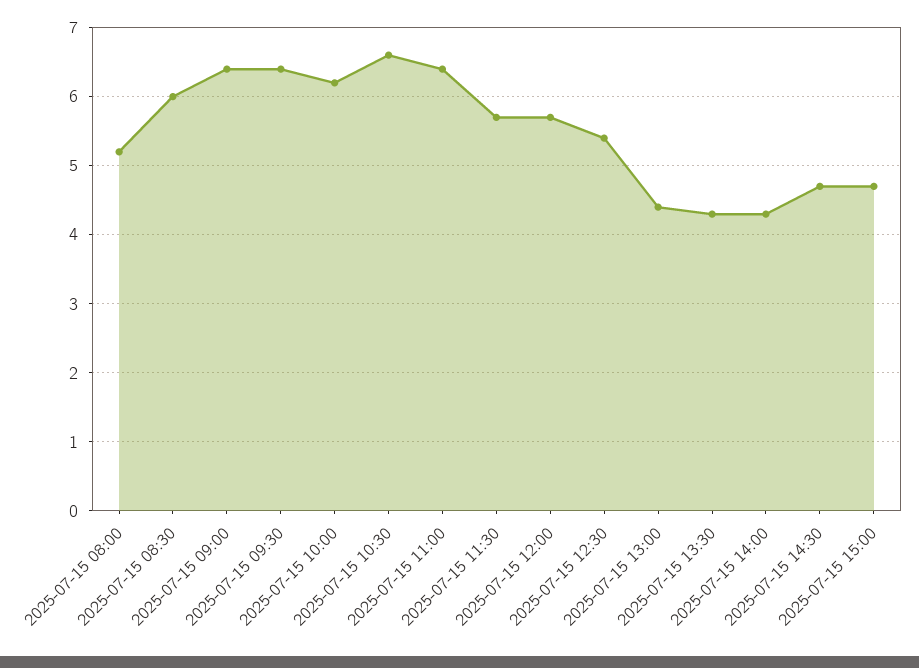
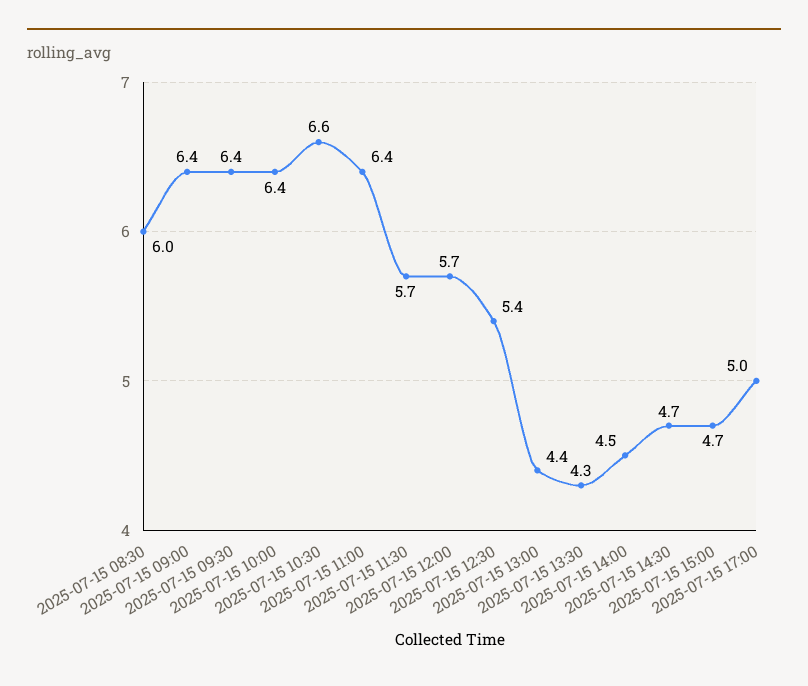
2025-07-15 08:00: 5.2 -> none
2025-07-15 10:00: 6.2 -> 6.4
2025-07-15 14:00: 4.3 -> 4.5
2025-07-15 17:00: none -> 5

